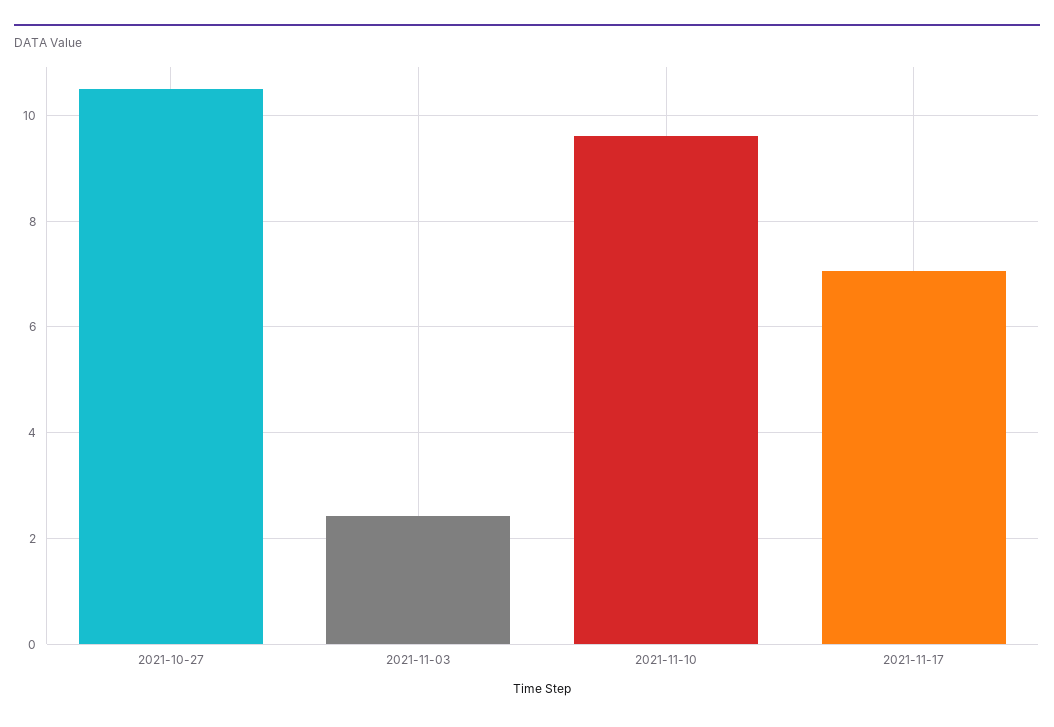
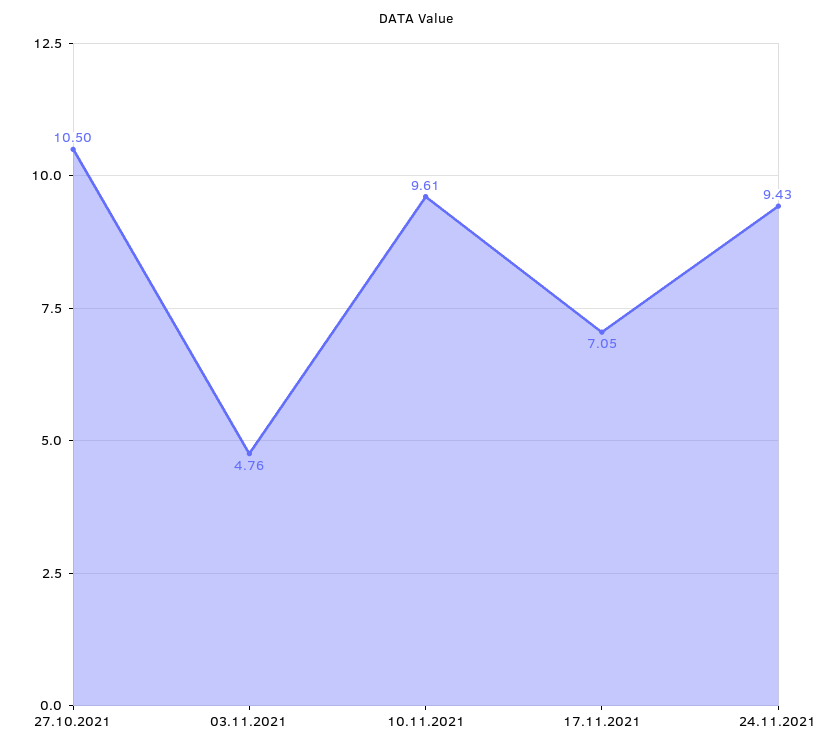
2021-11-03: 2.4 -> 4.76
24.11.2021: none -> 9.43

